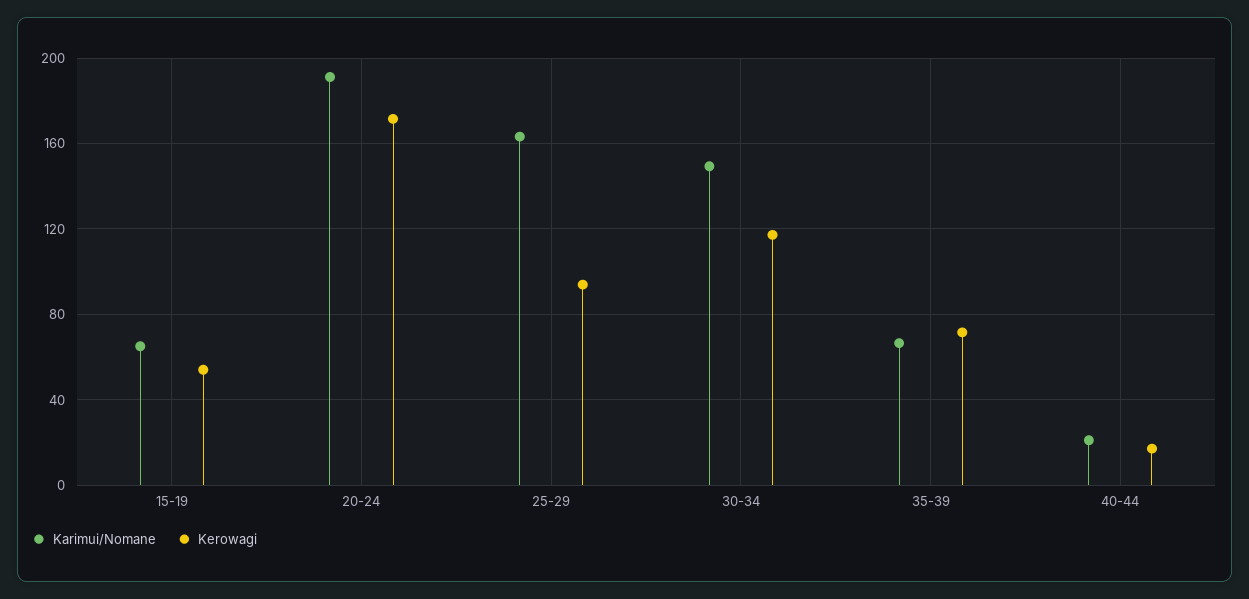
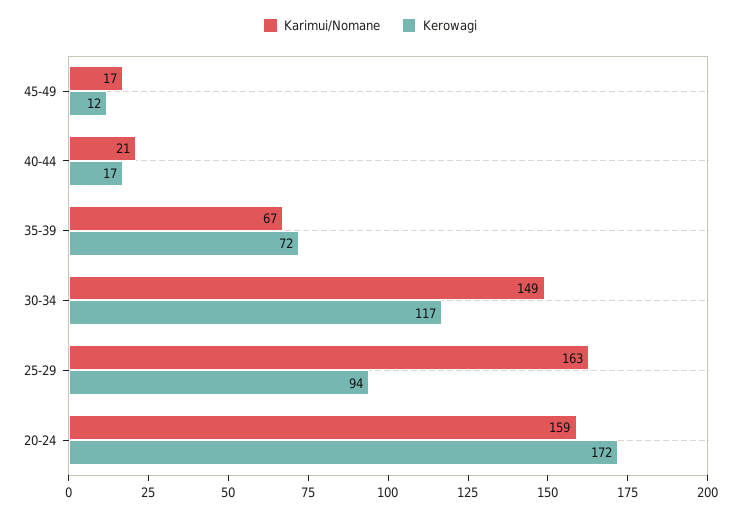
Karimui/Nomane, 15-19: 65 -> none
Kerowagi, 15-19: 55 -> none
Karimui/Nomane, 20-24: 190 -> 159
Karimui/Nomane, 45-49: none -> 17
Kerowagi, 45-49: none -> 12

